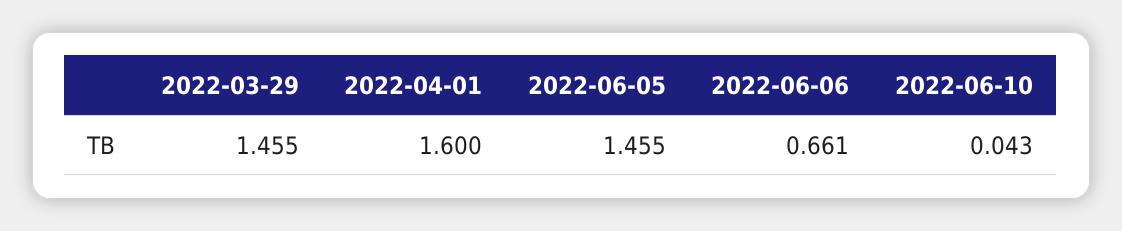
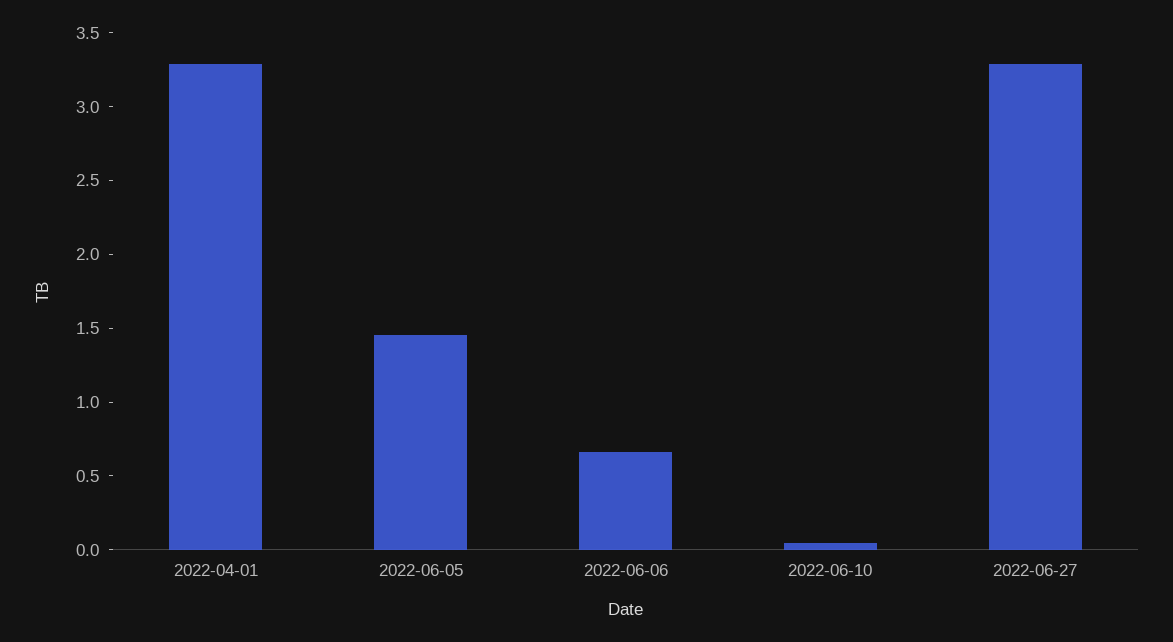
2022-03-29: 1.455 -> none
2022-04-01: 1.6 -> 3.3
2022-06-27: none -> 3.3

